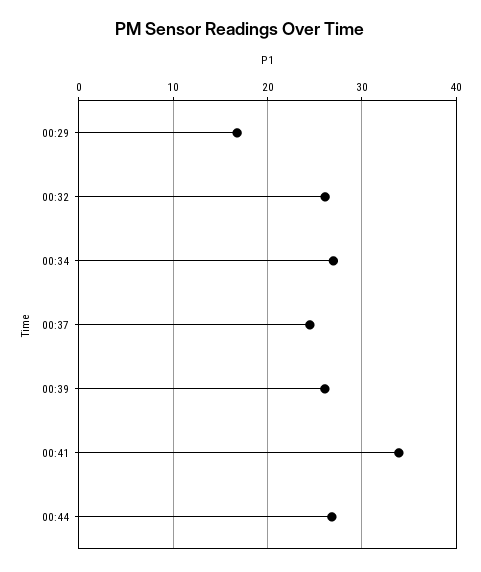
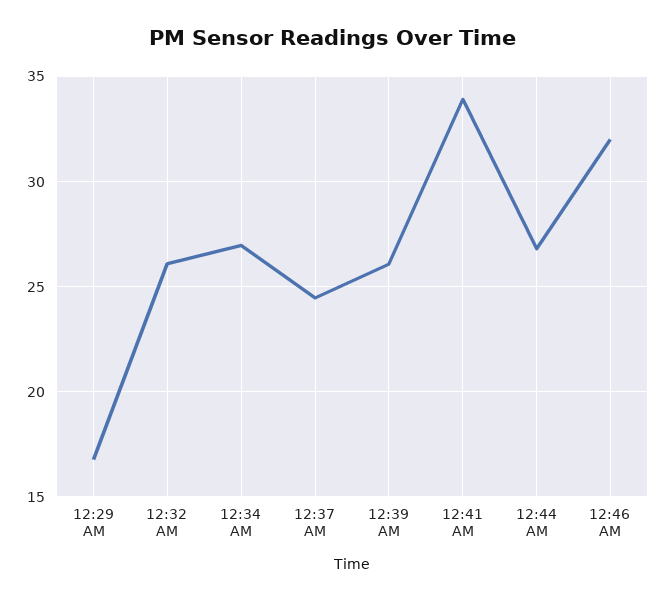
12:46 AM: none -> 32

